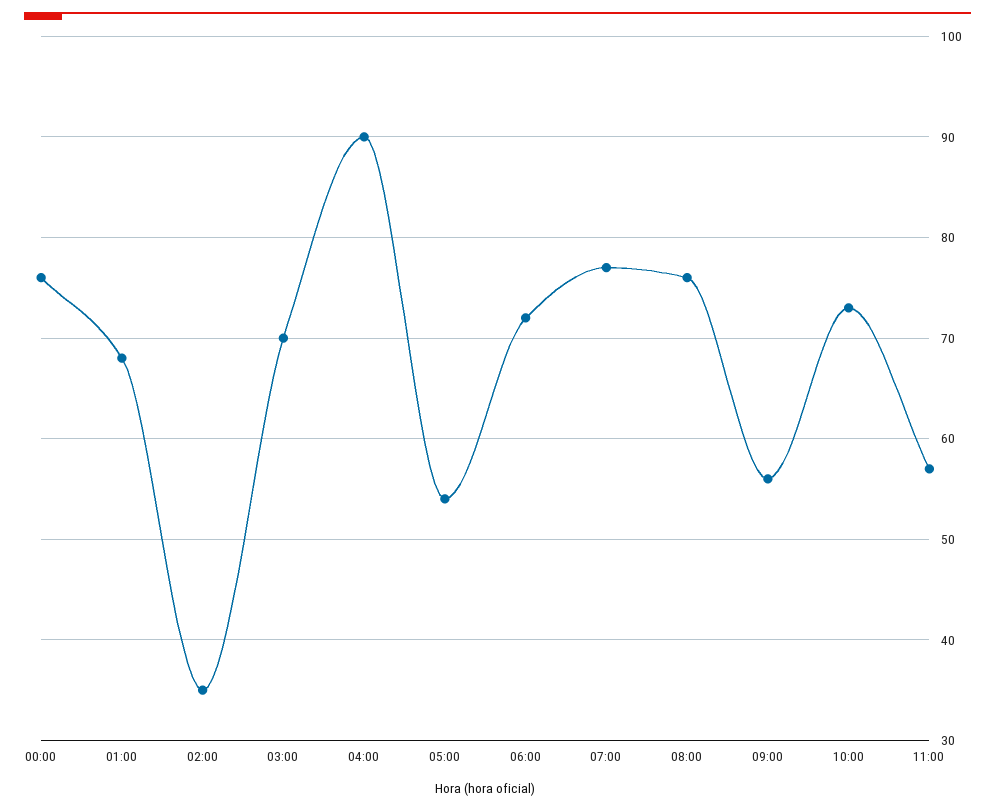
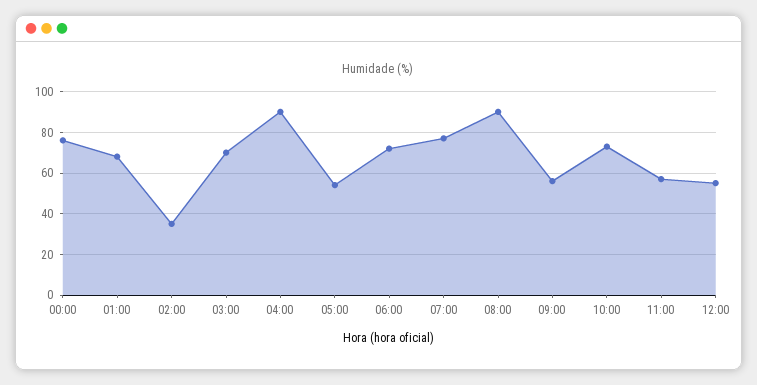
08:00: 76 -> 90
12:00: none -> 55

